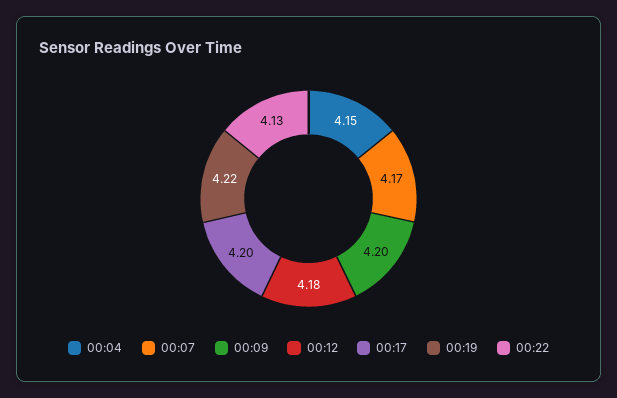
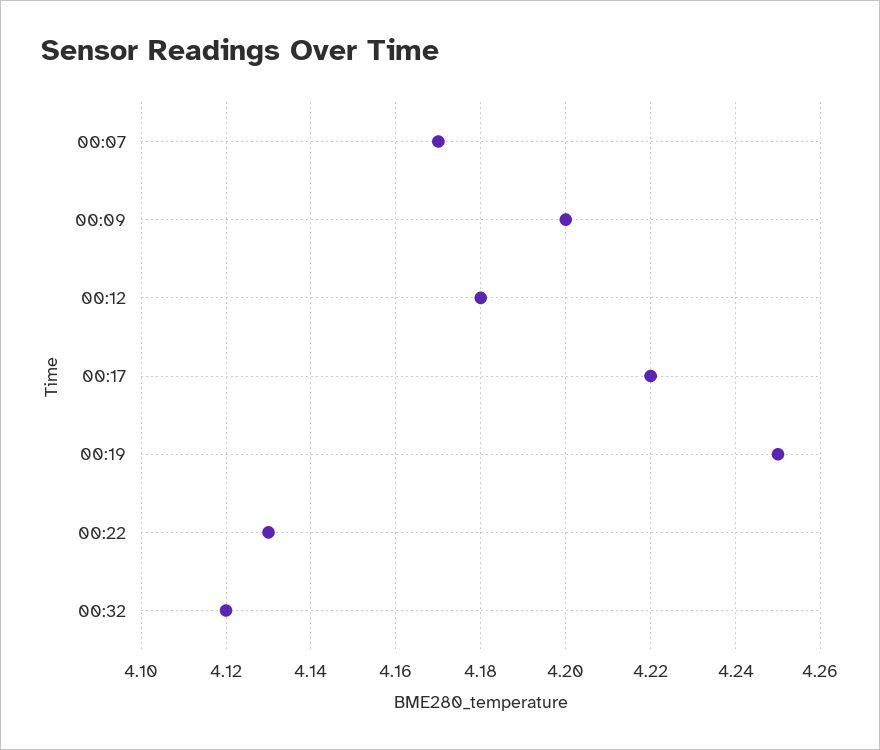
00:04: 4.15 -> none
00:17: 4.2 -> 4.22
00:19: 4.22 -> 4.25
00:32: none -> 4.12

